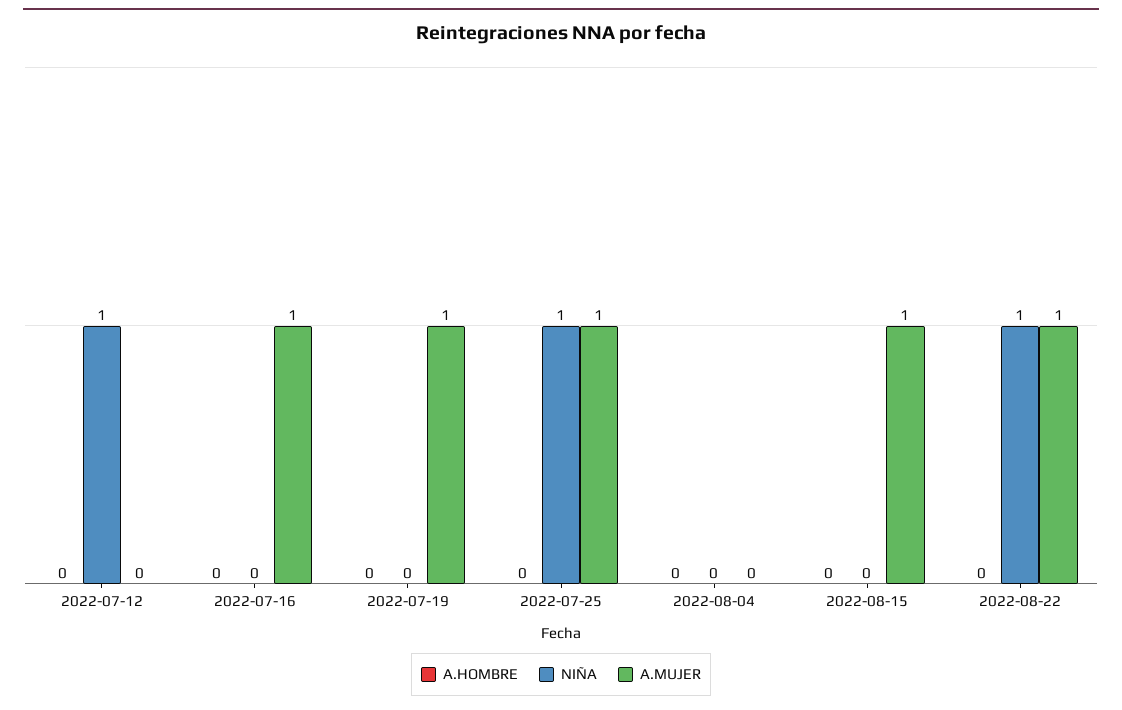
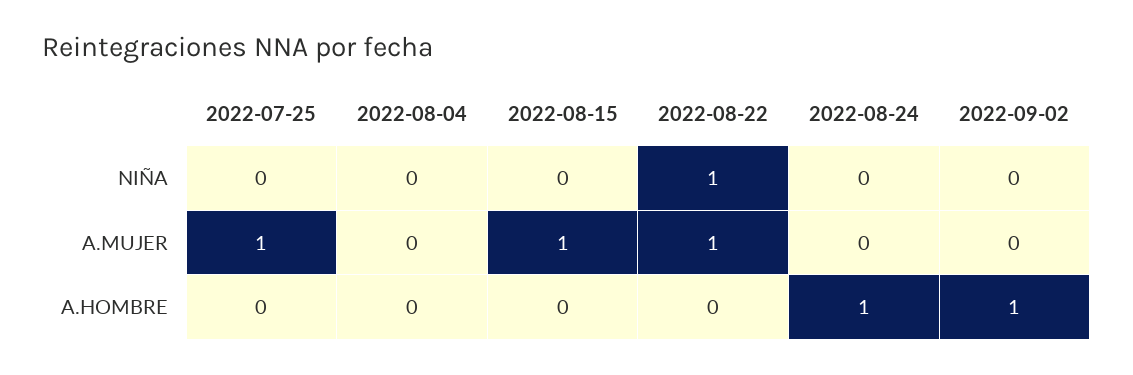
A.HOMBRE, 2022-07-12: 0 -> none
NIÑA, 2022-07-12: 1 -> none
A.MUJER, 2022-07-12: 0 -> none
A.HOMBRE, 2022-07-16: 0 -> none
NIÑA, 2022-07-16: 0 -> none
A.MUJER, 2022-07-16: 1 -> none
A.HOMBRE, 2022-07-19: 0 -> none
NIÑA, 2022-07-19: 0 -> none
A.MUJER, 2022-07-19: 1 -> none
NIÑA, 2022-07-25: 1 -> 0
NIÑA, 2022-08-24: none -> 0
NIÑA, 2022-09-02: none -> 0
A.MUJER, 2022-08-24: none -> 0
A.MUJER, 2022-09-02: none -> 0
A.HOMBRE, 2022-08-24: none -> 1
A.HOMBRE, 2022-09-02: none -> 1

